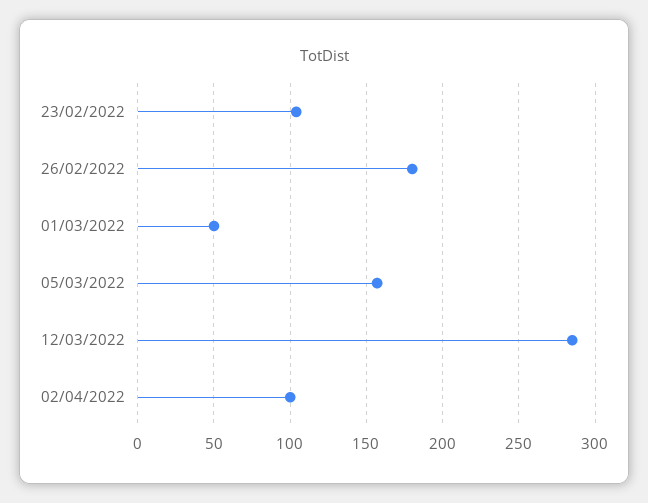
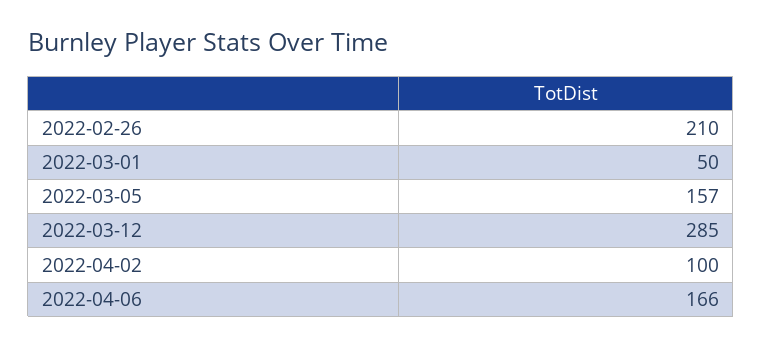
23/02/2022: 105 -> none
26/02/2022: 180 -> 210
2022-04-06: none -> 166

